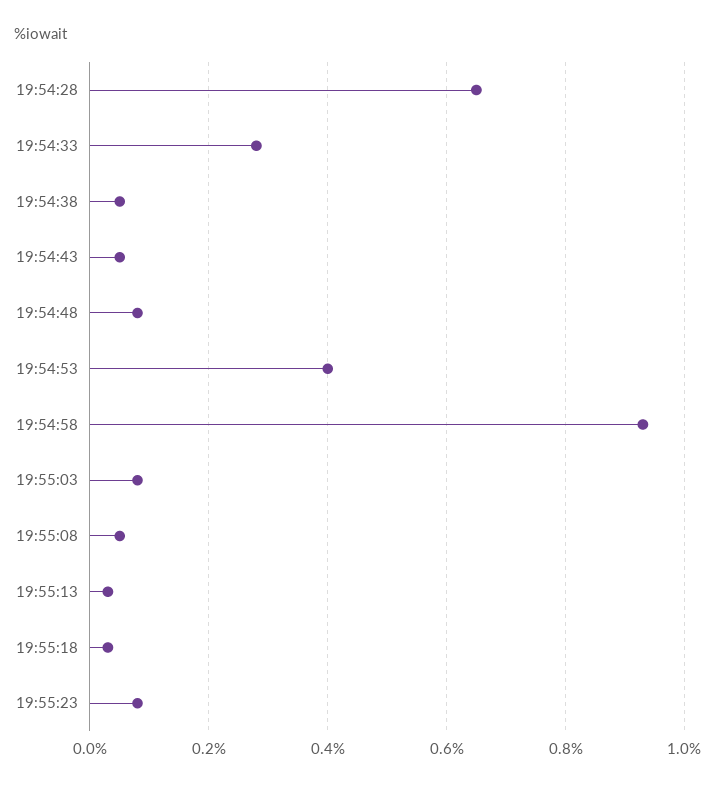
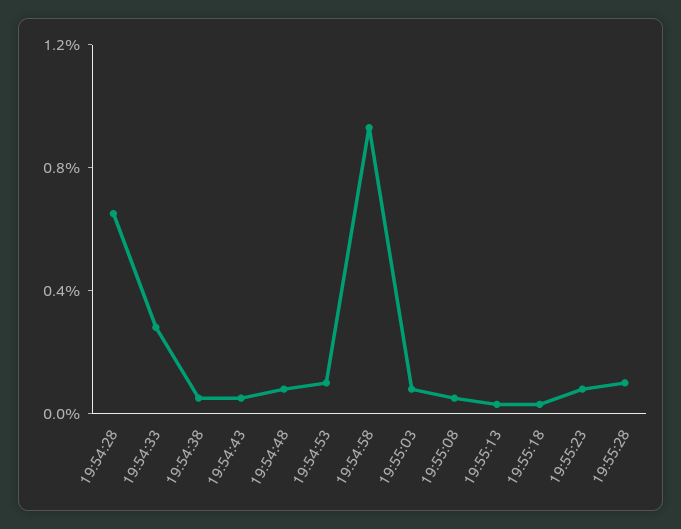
19:54:53: 0.4 -> 0.1
19:55:28: none -> 0.1

